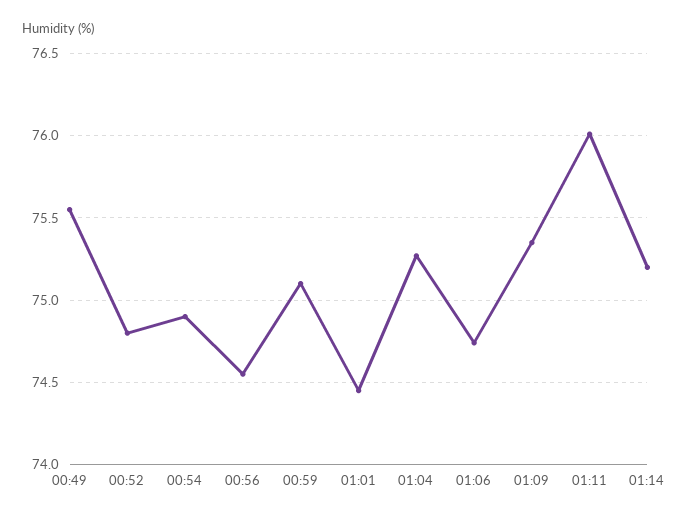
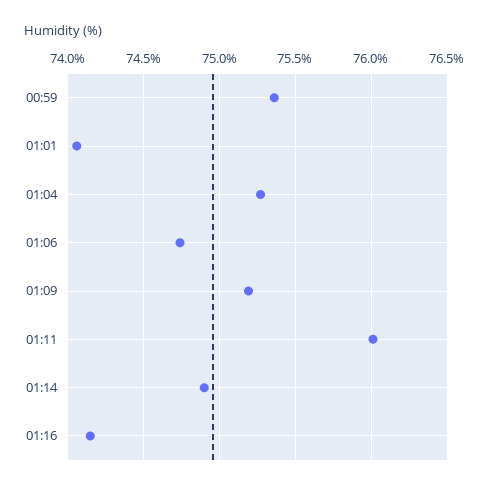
00:49: 75.55 -> none
00:52: 74.8 -> none
00:54: 74.9 -> none
00:56: 74.55 -> none
00:59: 75.1 -> 75.35
01:01: 74.45 -> 74.05
01:09: 75.35 -> 75.2
01:14: 75.2 -> 74.9
01:16: none -> 74.15

